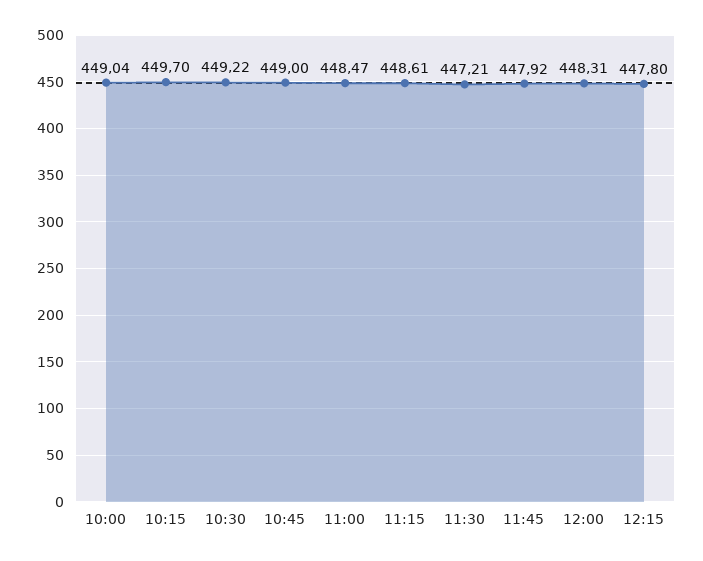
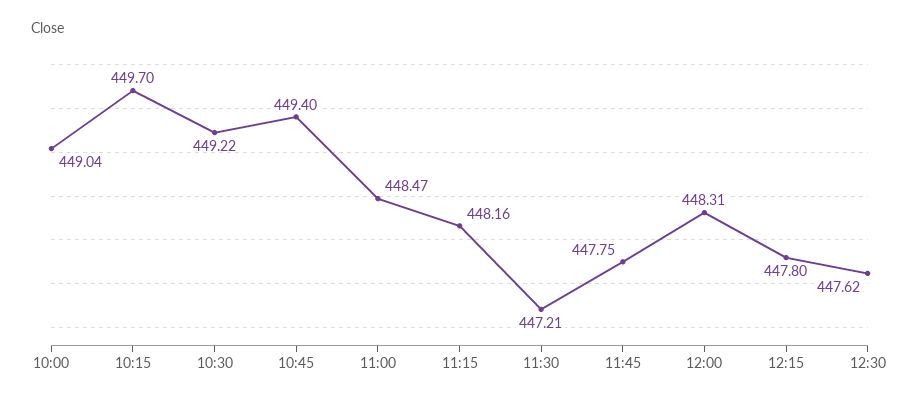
10:45: 449 -> 449.4
11:15: 448.61 -> 448.16
11:45: 447.92 -> 447.75
12:30: none -> 447.62

